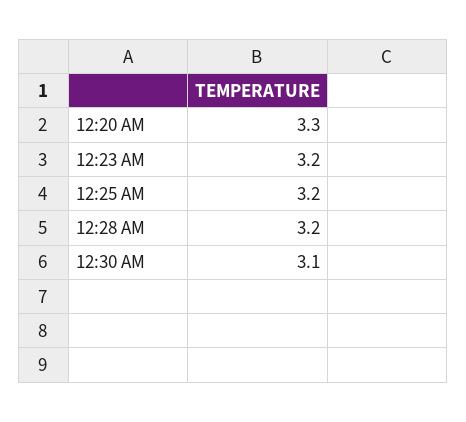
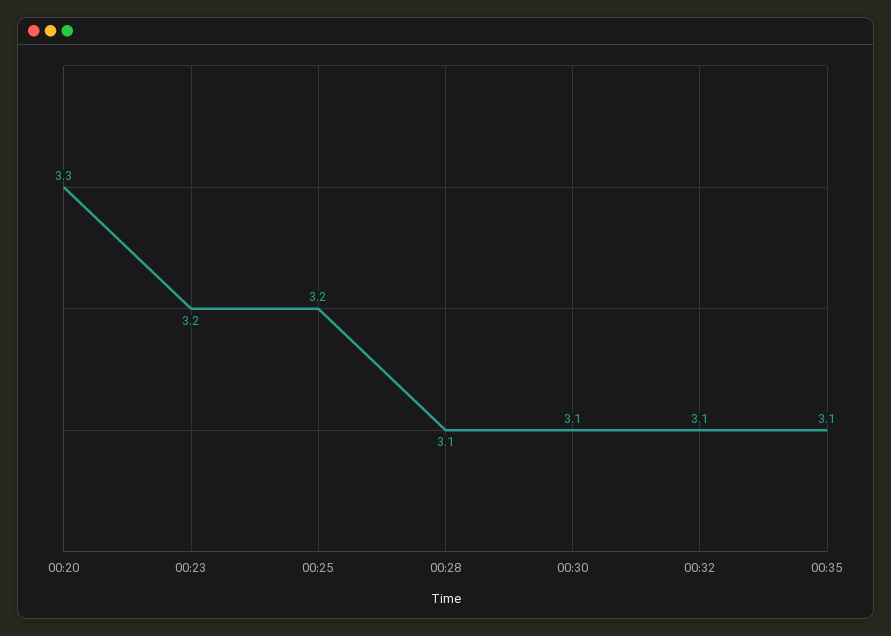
12:28 AM: 3.2 -> 3.1
00:32: none -> 3.1
00:35: none -> 3.1

